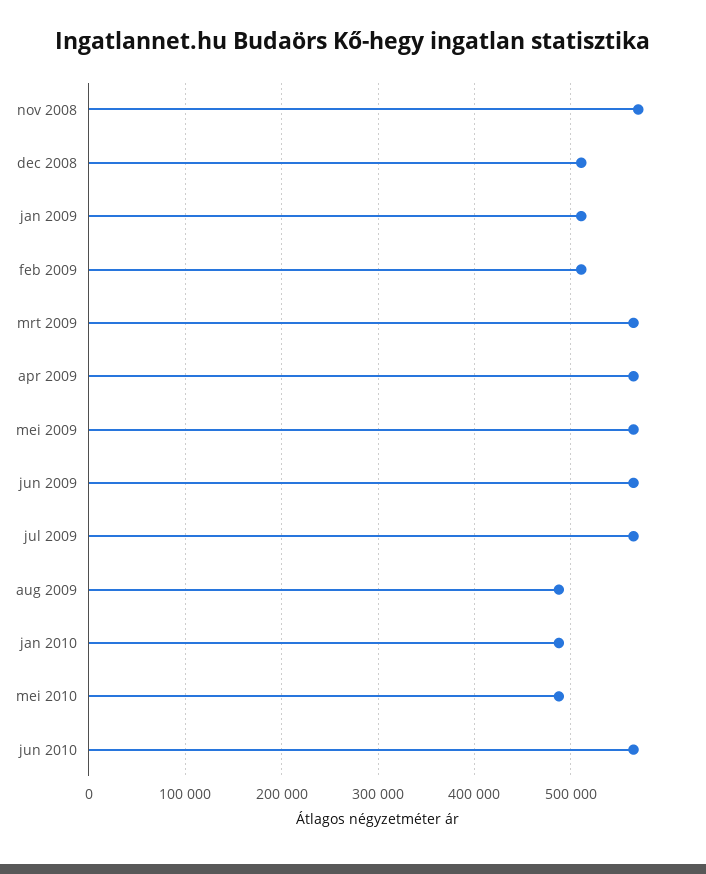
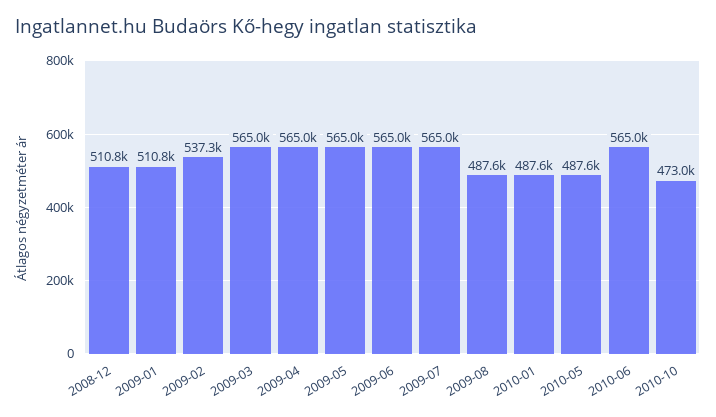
nov 2008: 570000 -> none
feb 2009: 510000 -> 537300
2010-10: none -> 473000

